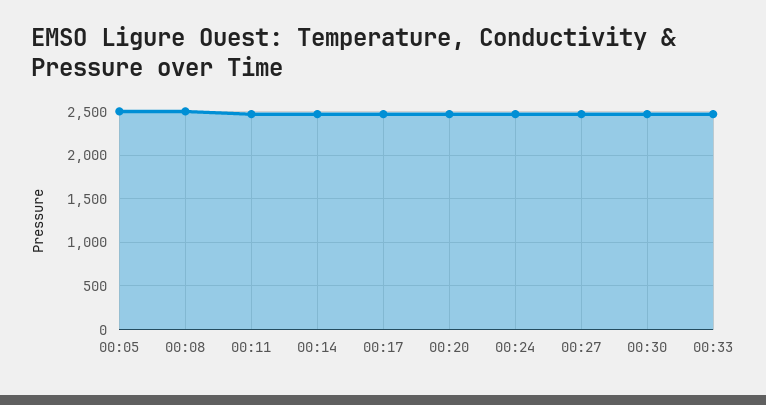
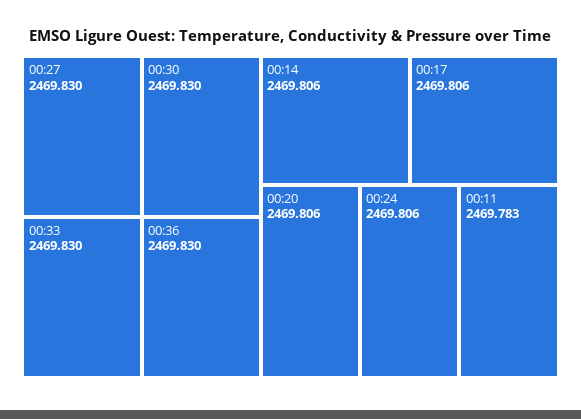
00:05: 2500 -> none
00:08: 2500 -> none
00:36: none -> 2469.83

